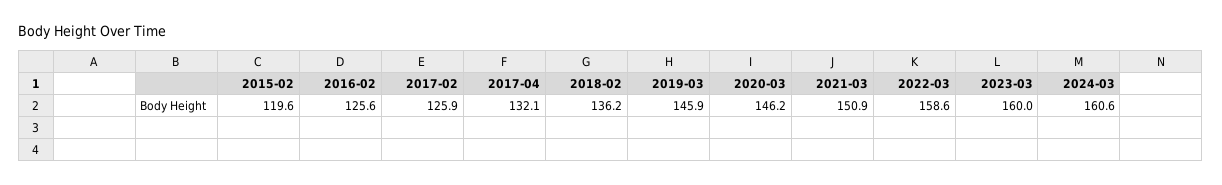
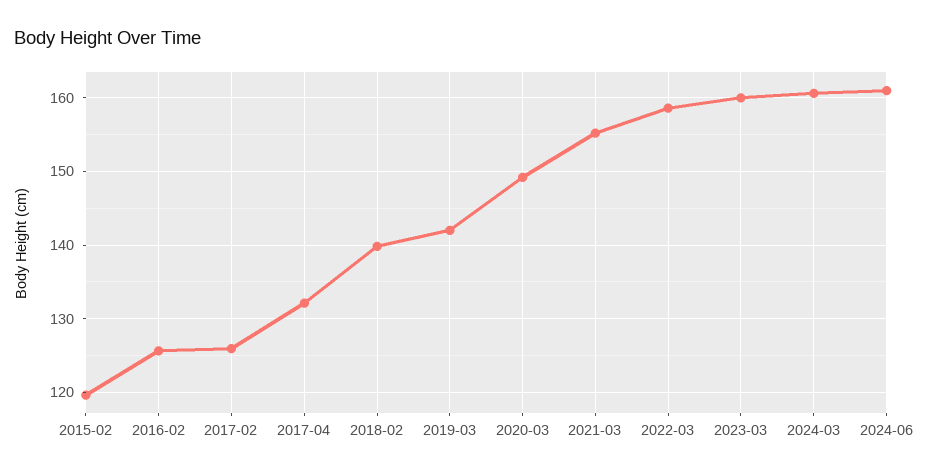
2018-02: 136.2 -> 140
2019-03: 145.9 -> 142
2020-03: 146.2 -> 149
2021-03: 150.9 -> 155
2024-06: none -> 161

